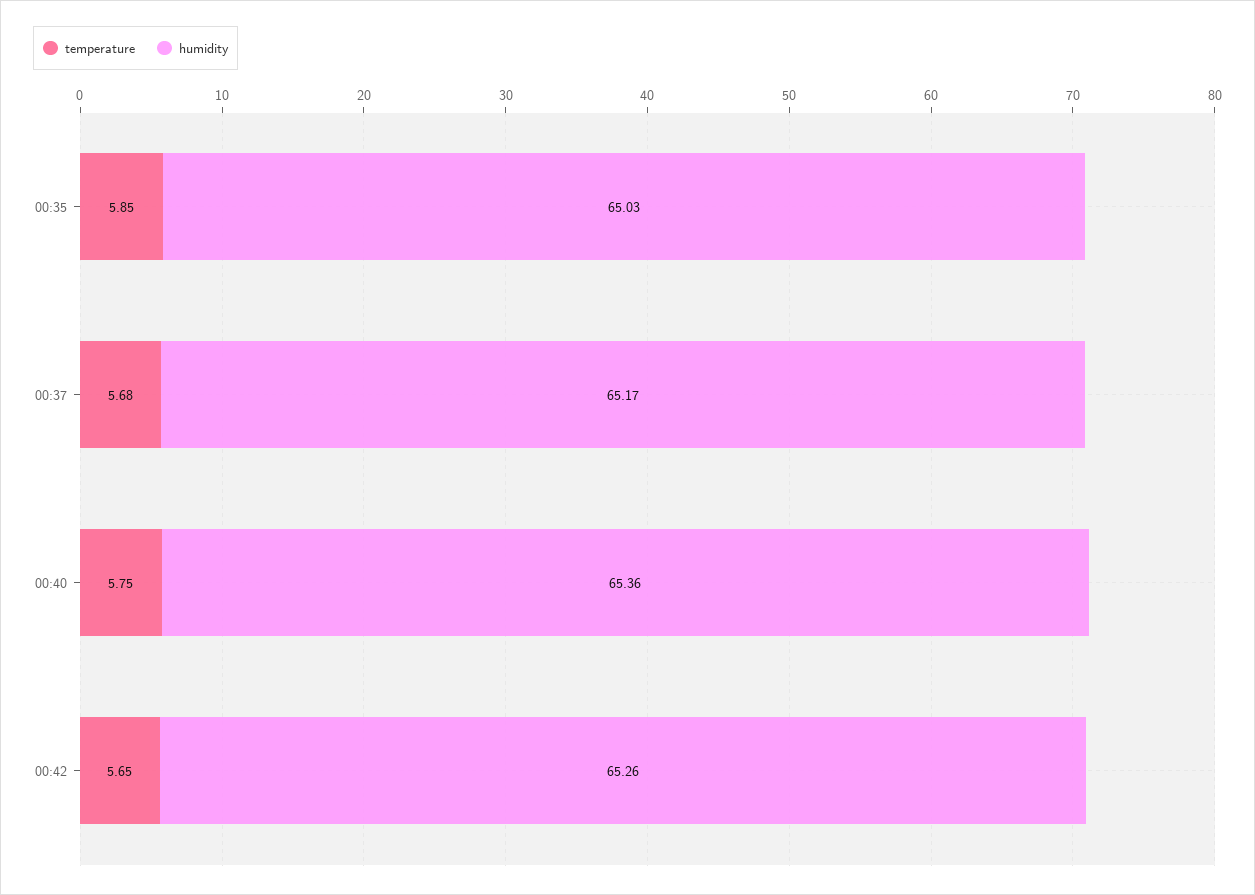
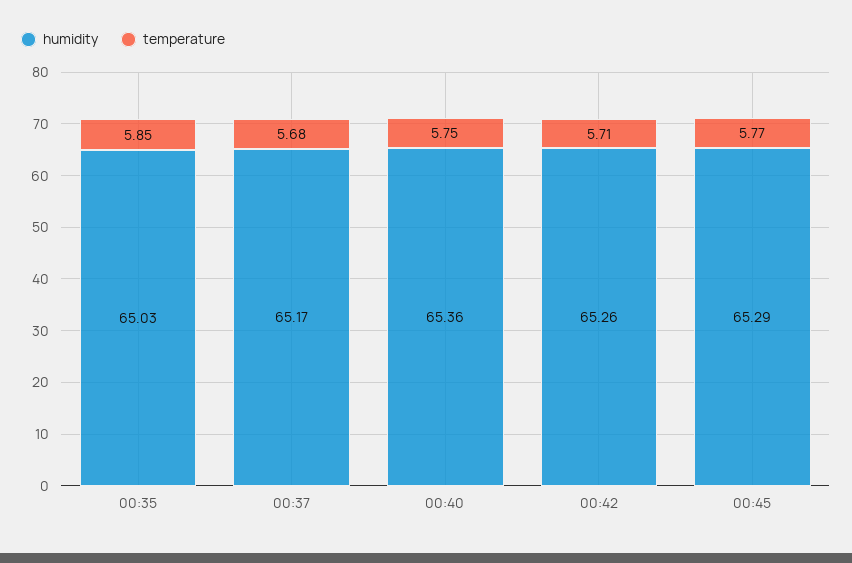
temperature, 00:42: 5.65 -> 5.71
humidity, 00:45: none -> 65.29
temperature, 00:45: none -> 5.77

